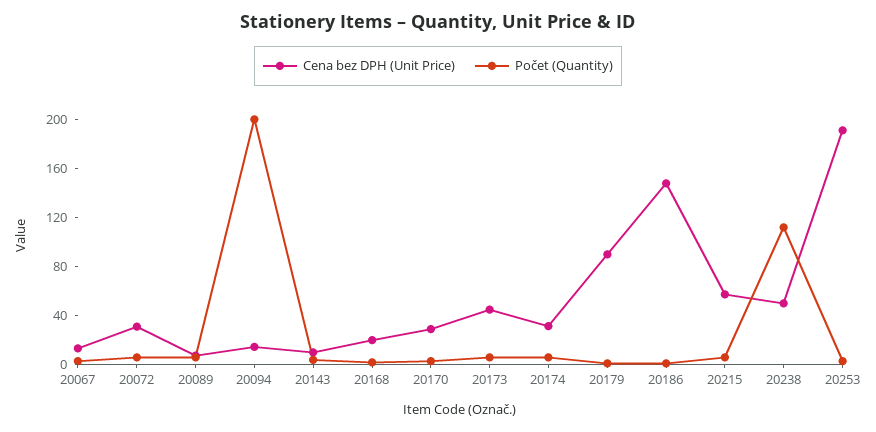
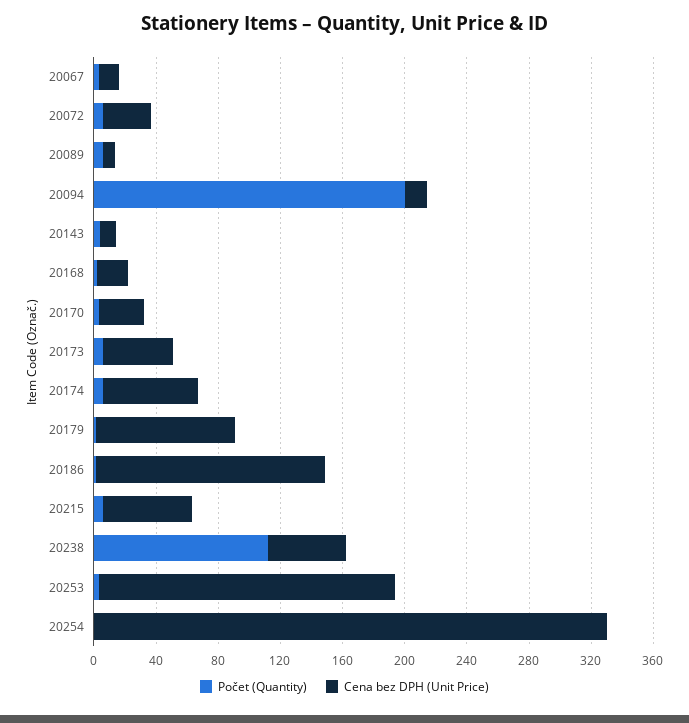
Cena bez DPH (Unit Price), 20174: 30 -> 60
Počet (Quantity), 20254: none -> 0
Cena bez DPH (Unit Price), 20254: none -> 330

